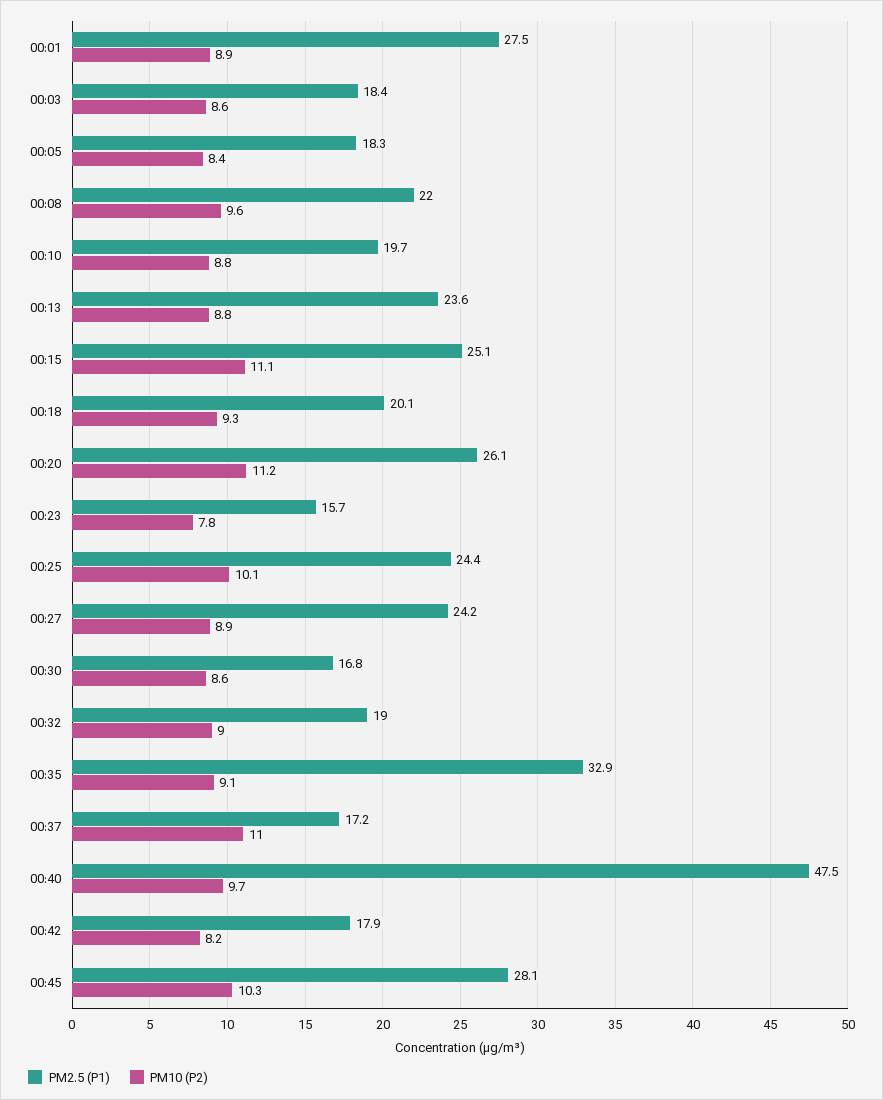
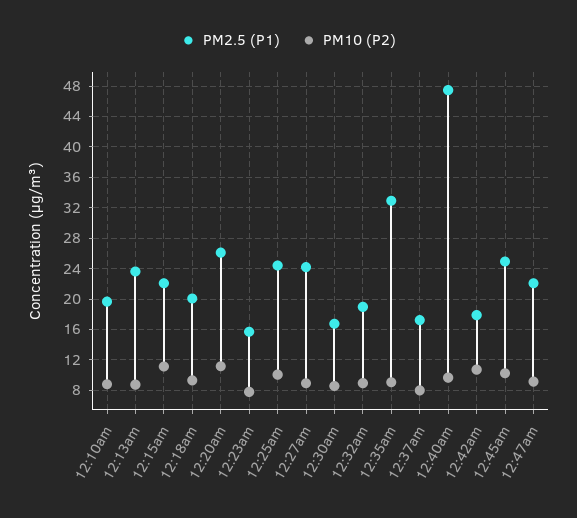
PM2.5 (P1), 00:01: 27.5 -> none
PM10 (P2), 00:01: 8.9 -> none
PM2.5 (P1), 00:03: 18.4 -> none
PM10 (P2), 00:03: 8.6 -> none
PM2.5 (P1), 00:05: 18.3 -> none
PM10 (P2), 00:05: 8.4 -> none
PM2.5 (P1), 00:08: 22 -> none
PM10 (P2), 00:08: 9.6 -> none
PM2.5 (P1), 00:15: 25.1 -> 22
PM10 (P2), 00:37: 11 -> 8
PM10 (P2), 00:42: 8.2 -> 11
PM2.5 (P1), 00:45: 28.1 -> 25
PM2.5 (P1), 12:47am: none -> 22
PM10 (P2), 12:47am: none -> 9

